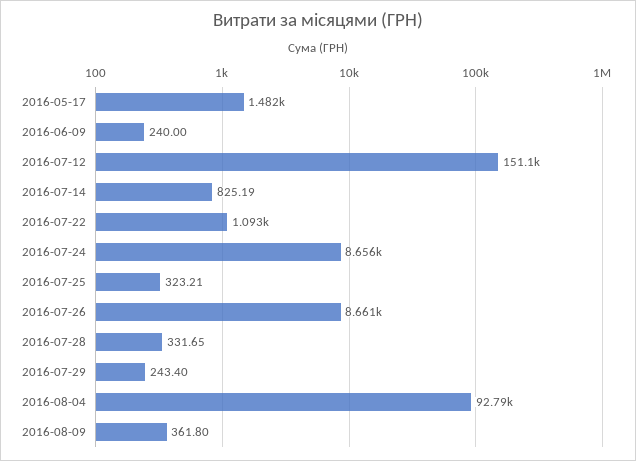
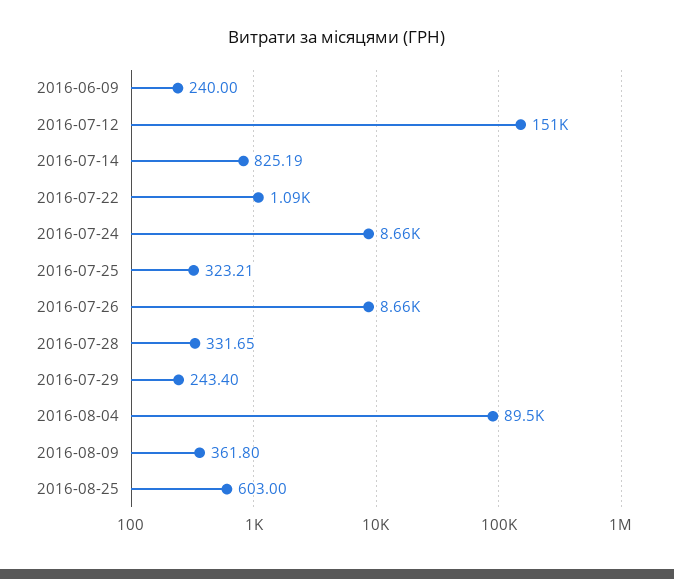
2016-05-17: 1482 -> none
2016-08-04: 92790 -> 89500
2016-08-25: none -> 603

